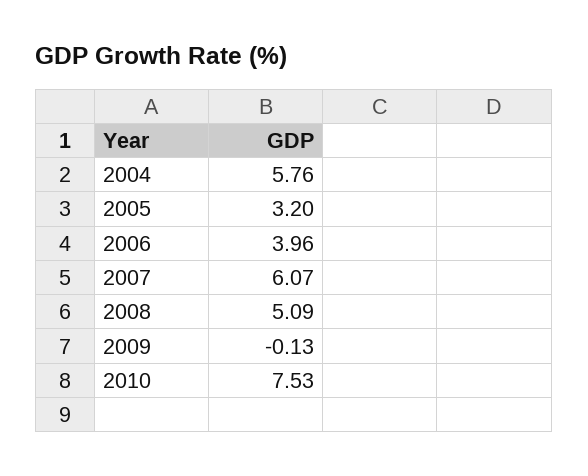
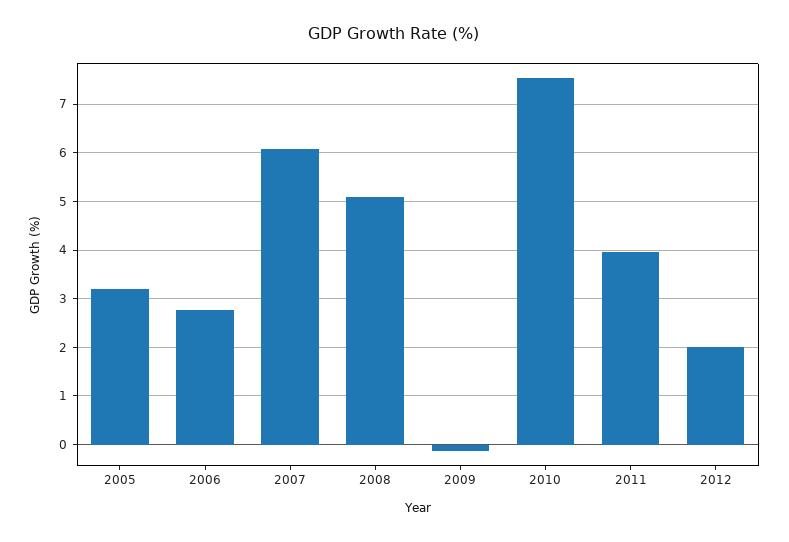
2004: 5.76 -> none
2006: 3.96 -> 2.8
2011: none -> 4
2012: none -> 2

